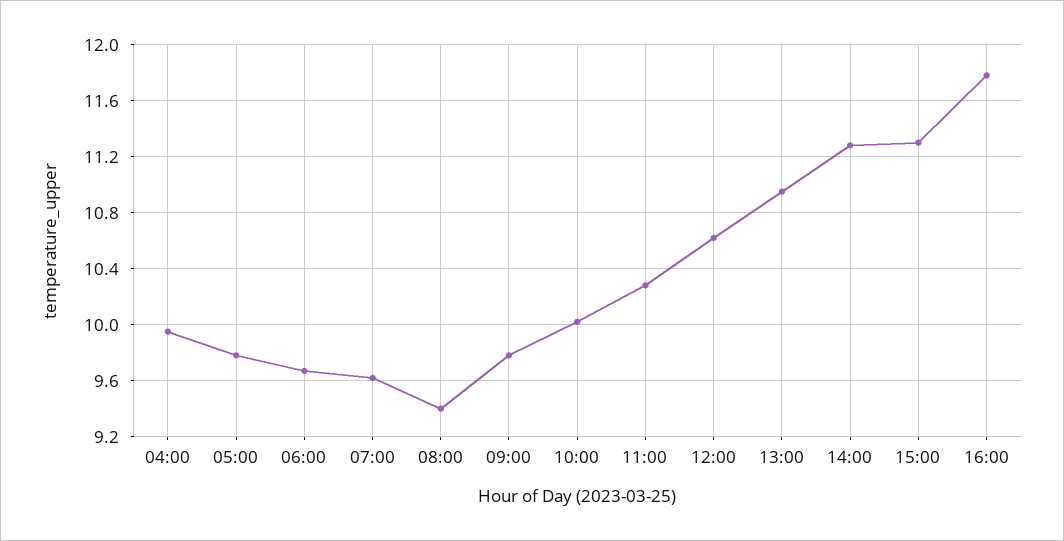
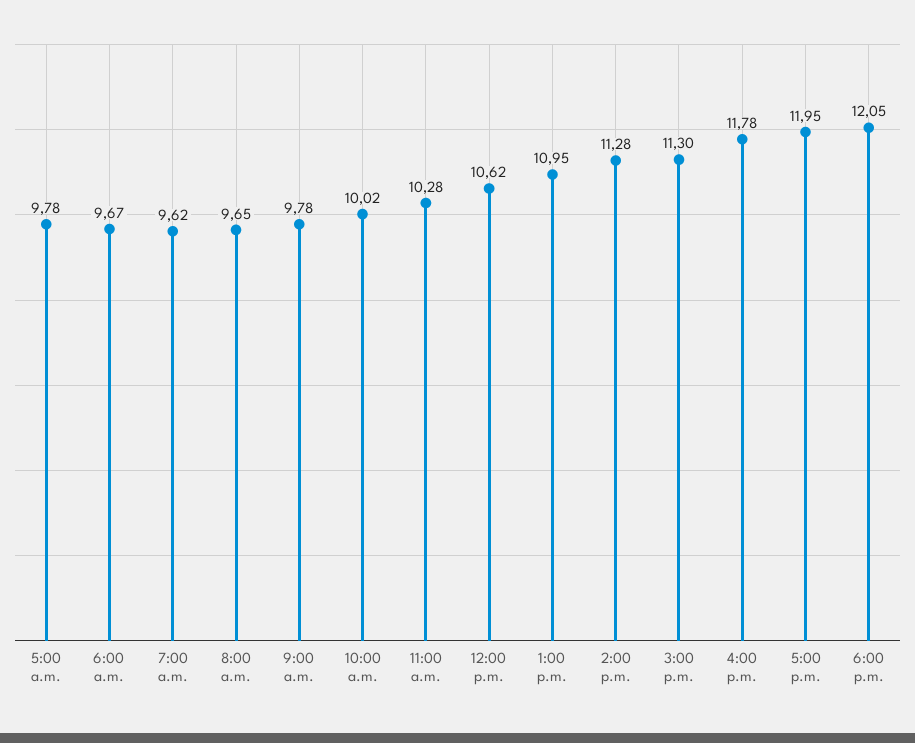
04:00: 9.95 -> none
08:00: 9.4 -> 9.65
5:00 p.m.: none -> 11.95
6:00 p.m.: none -> 12.05

